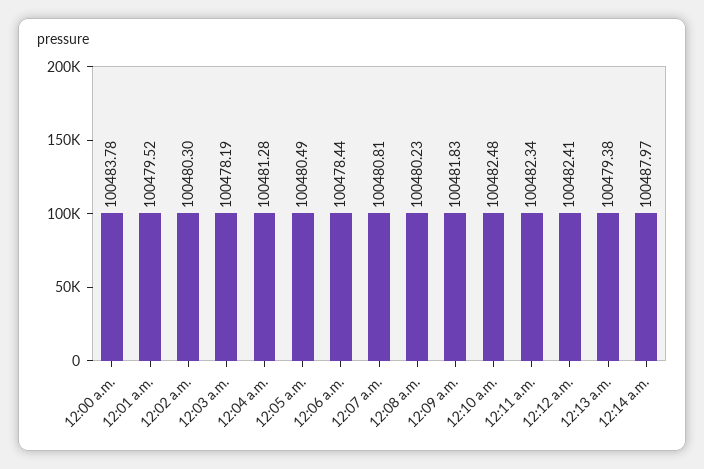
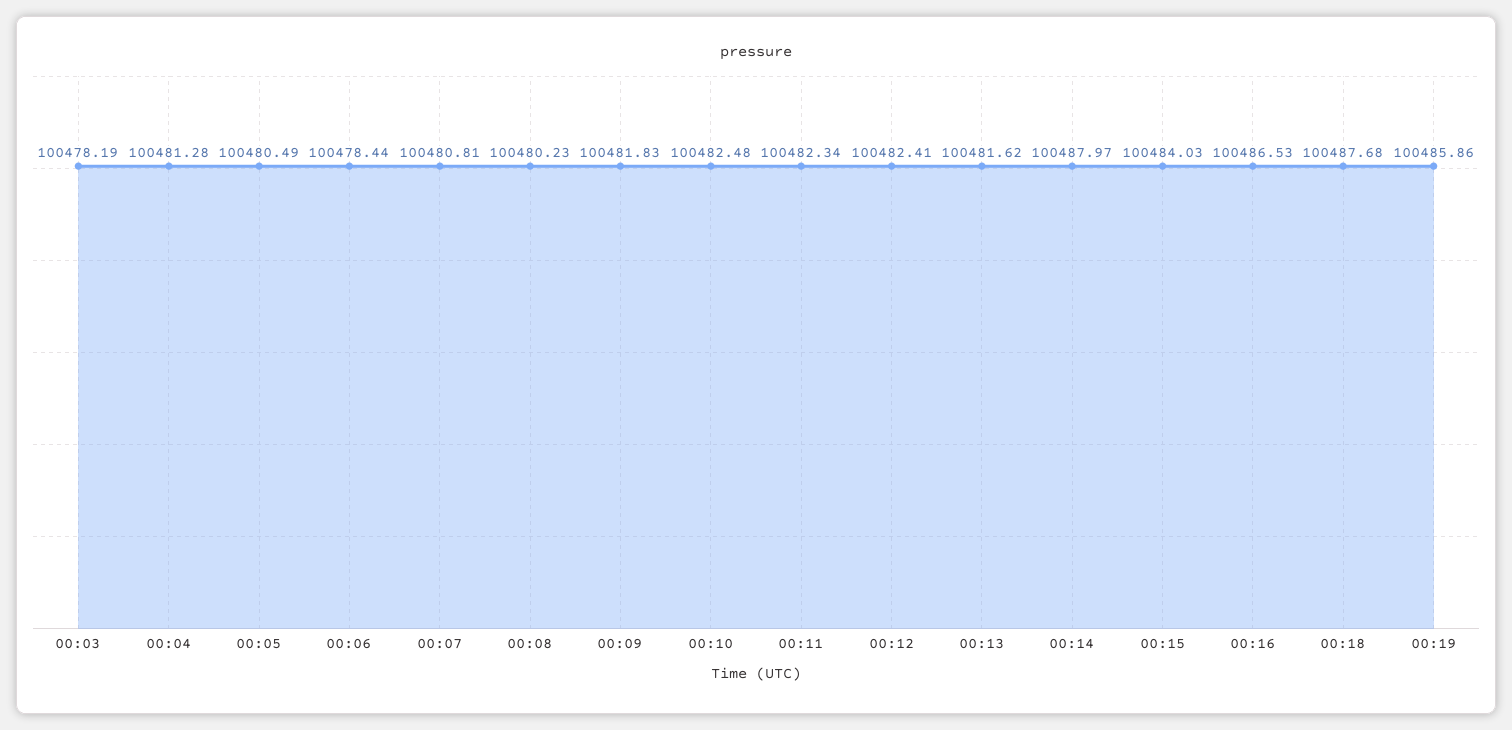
12:00 a.m.: 100483.78 -> none
12:01 a.m.: 100479.52 -> none
12:02 a.m.: 100480.3 -> none
12:13 a.m.: 100479.38 -> 100481.62
00:15: none -> 100484.03
00:16: none -> 100486.53
00:18: none -> 100487.68
00:19: none -> 100485.86

